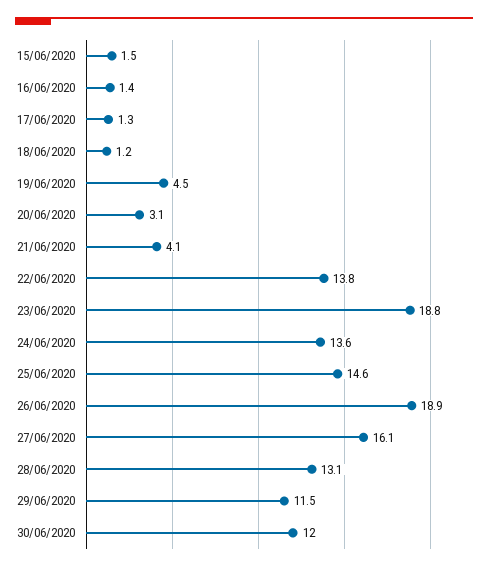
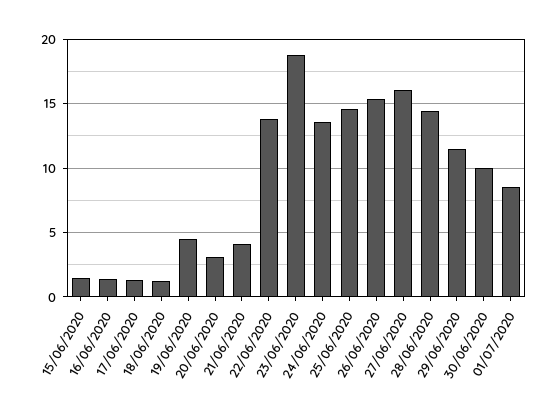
26/06/2020: 18.9 -> 15.5
28/06/2020: 13.1 -> 14.5
30/06/2020: 12 -> 10
01/07/2020: none -> 8.5

